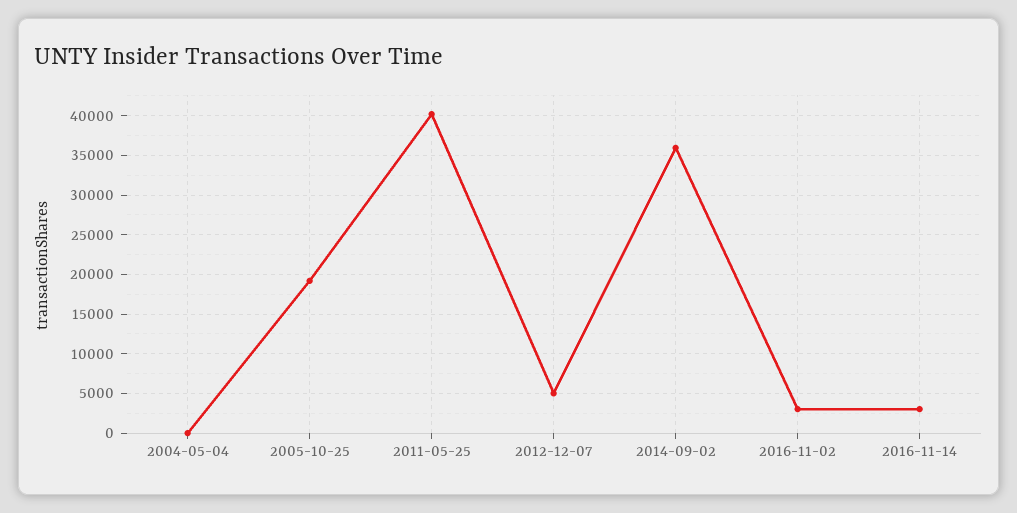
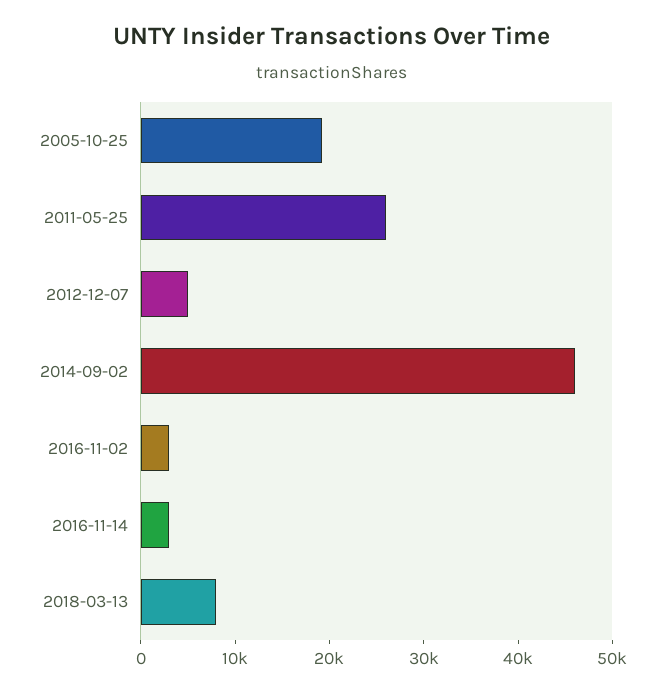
2004-05-04: 0 -> none
2011-05-25: 40000 -> 26000
2014-09-02: 36000 -> 46000
2018-03-13: none -> 8000

